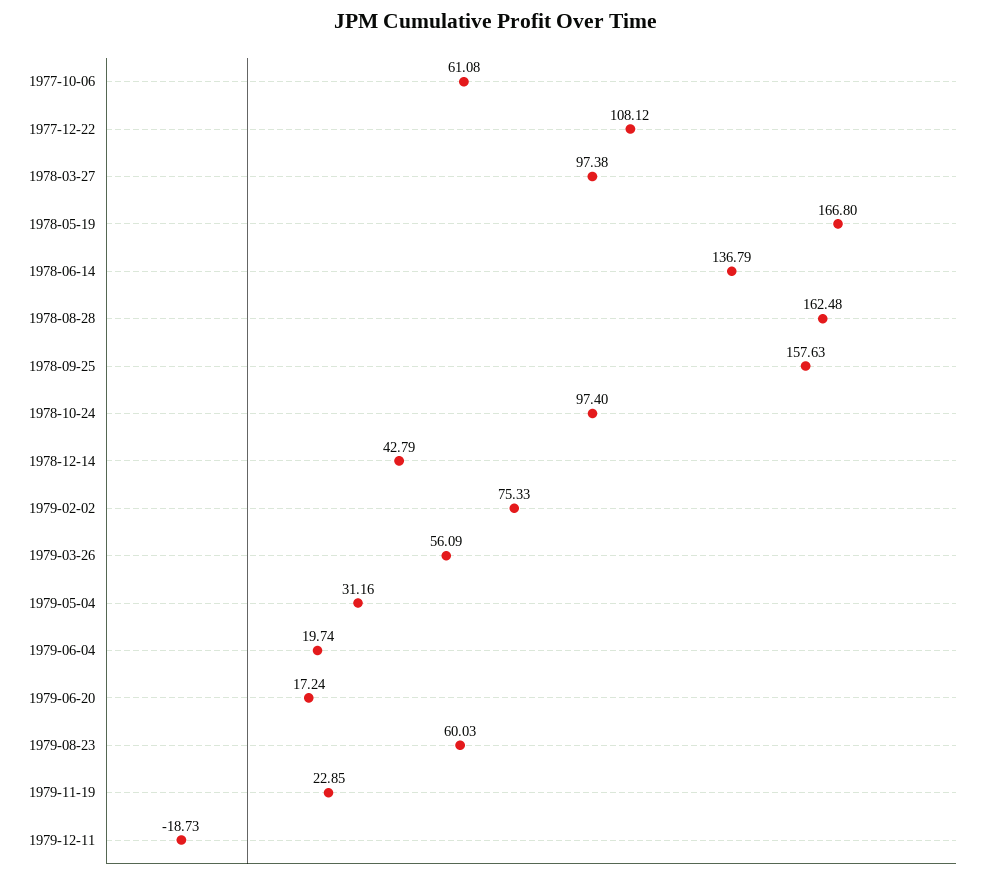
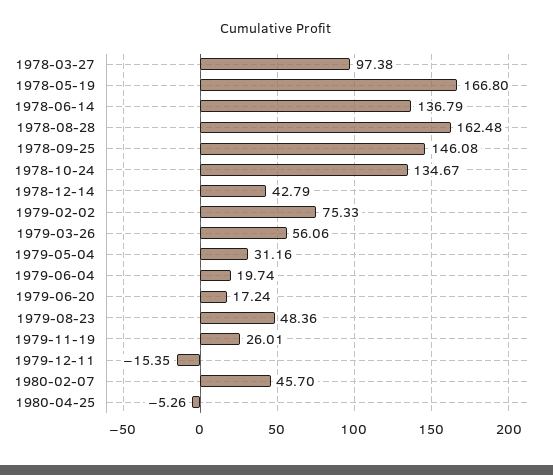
1977-10-06: 61.08 -> none
1977-12-22: 108.12 -> none
1978-09-25: 157.63 -> 146.08
1978-10-24: 97.4 -> 134.67
1979-03-26: 56.09 -> 56.06
1979-08-23: 60.03 -> 48.36
1979-11-19: 22.85 -> 26.01
1979-12-11: -18.73 -> -15.35
1980-02-07: none -> 45.7
1980-04-25: none -> -5.26

